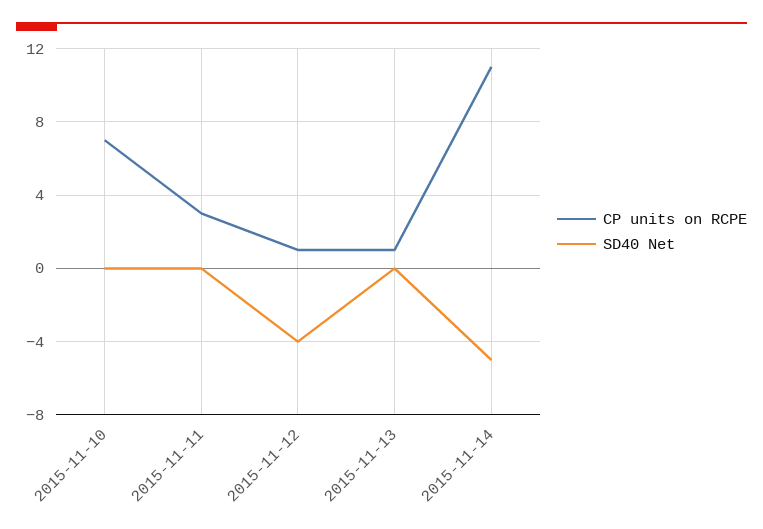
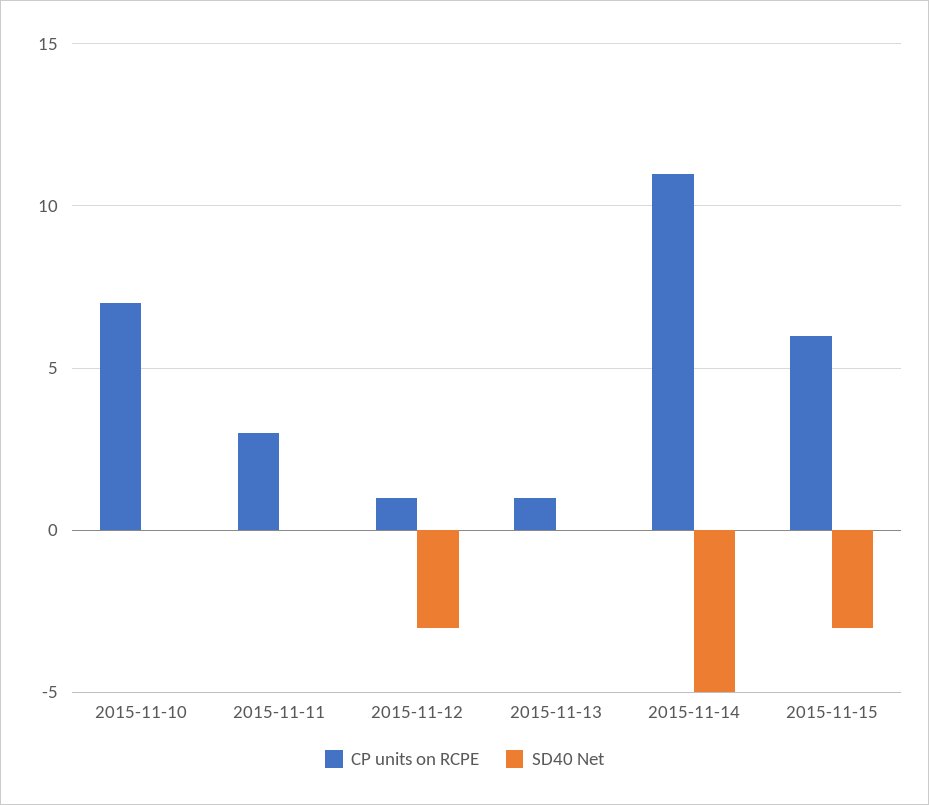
SD40 Net, 2015-11-12: -4 -> -3
CP units on RCPE, 2015-11-15: none -> 6
SD40 Net, 2015-11-15: none -> -3

